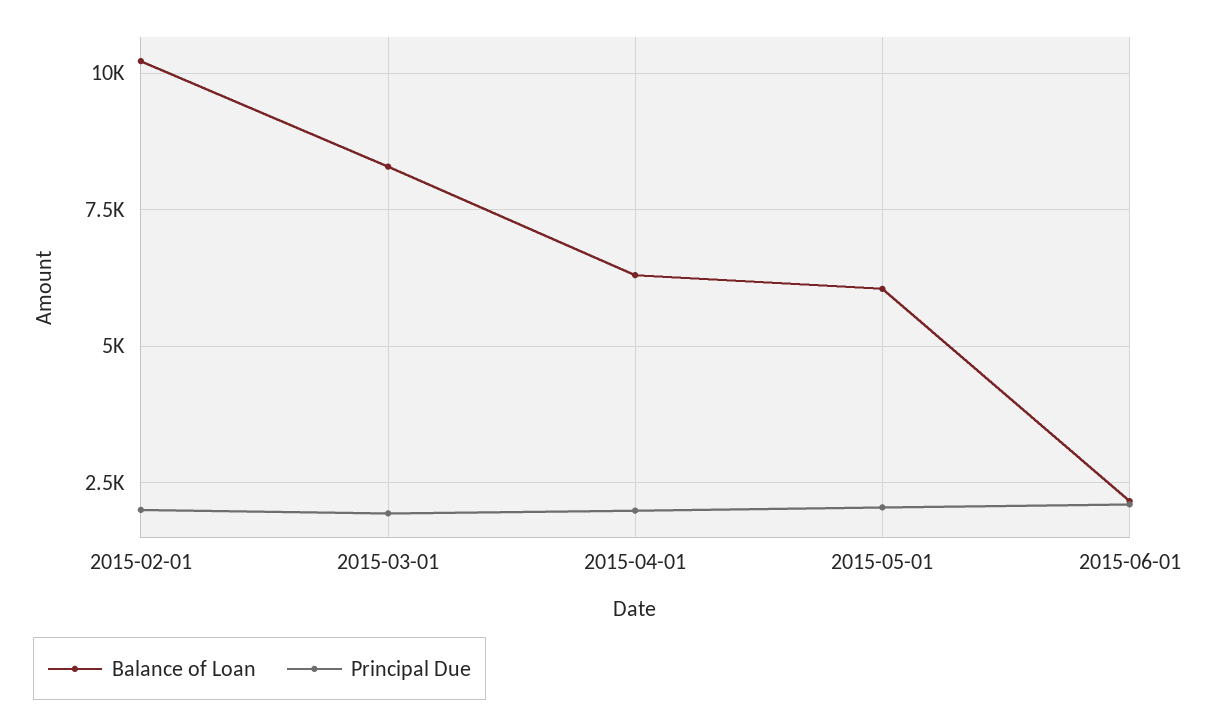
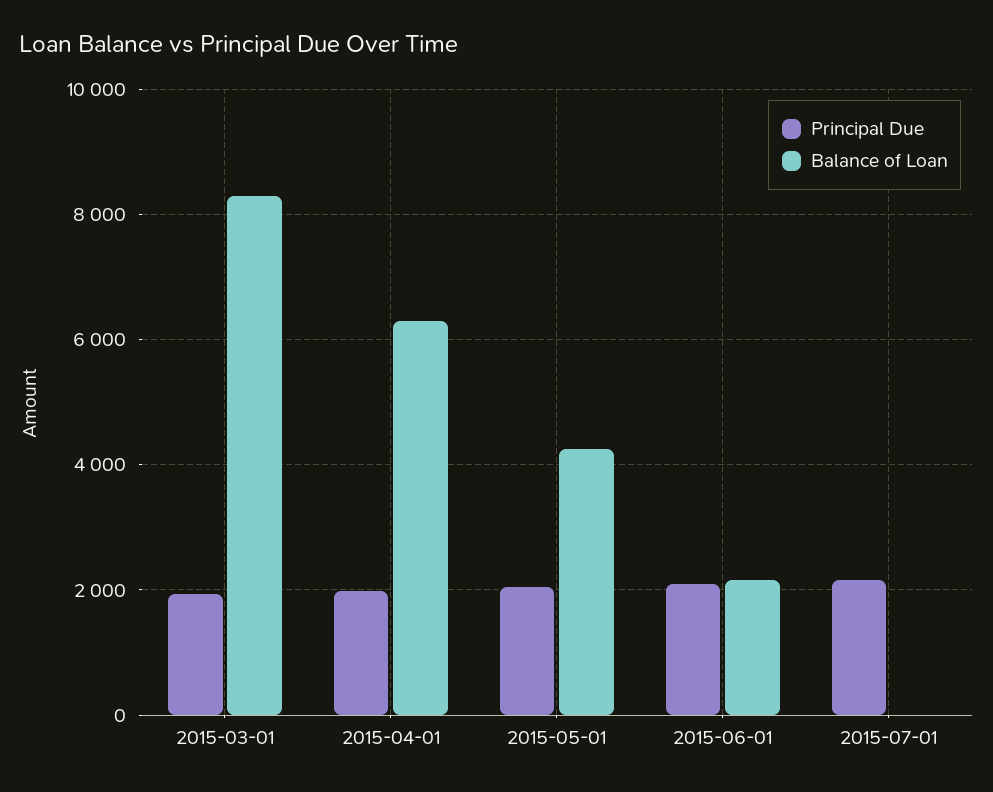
Balance of Loan, 2015-02-01: 10250 -> none
Principal Due, 2015-02-01: 2000 -> none
Balance of Loan, 2015-05-01: 6000 -> 4200
Principal Due, 2015-07-01: none -> 2200
Balance of Loan, 2015-07-01: none -> 0

